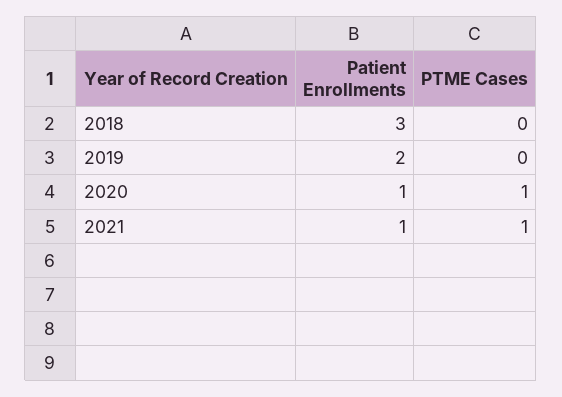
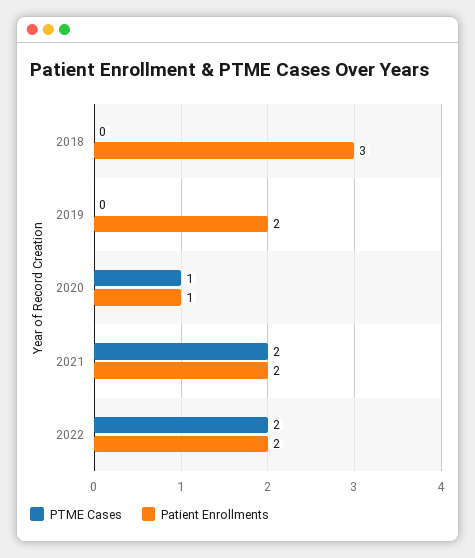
Patient Enrollments, 2021: 1 -> 2
PTME Cases, 2021: 1 -> 2
PTME Cases, 2022: none -> 2
Patient Enrollments, 2022: none -> 2

